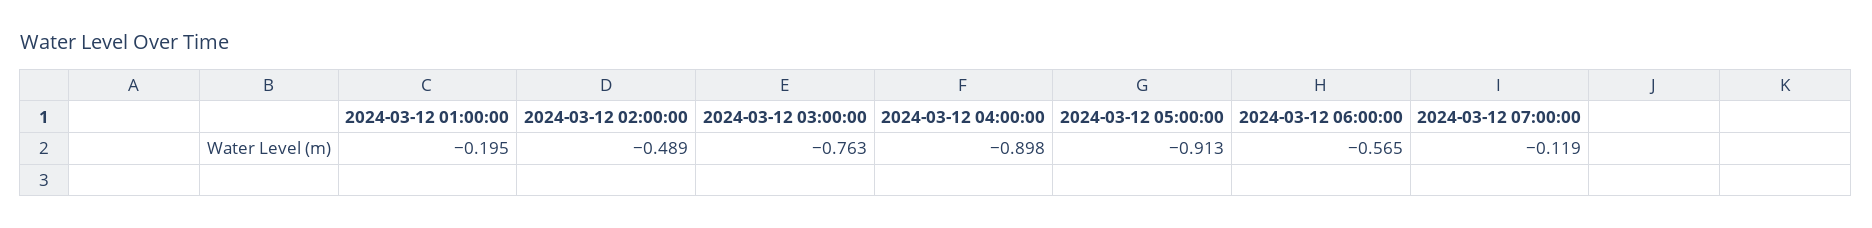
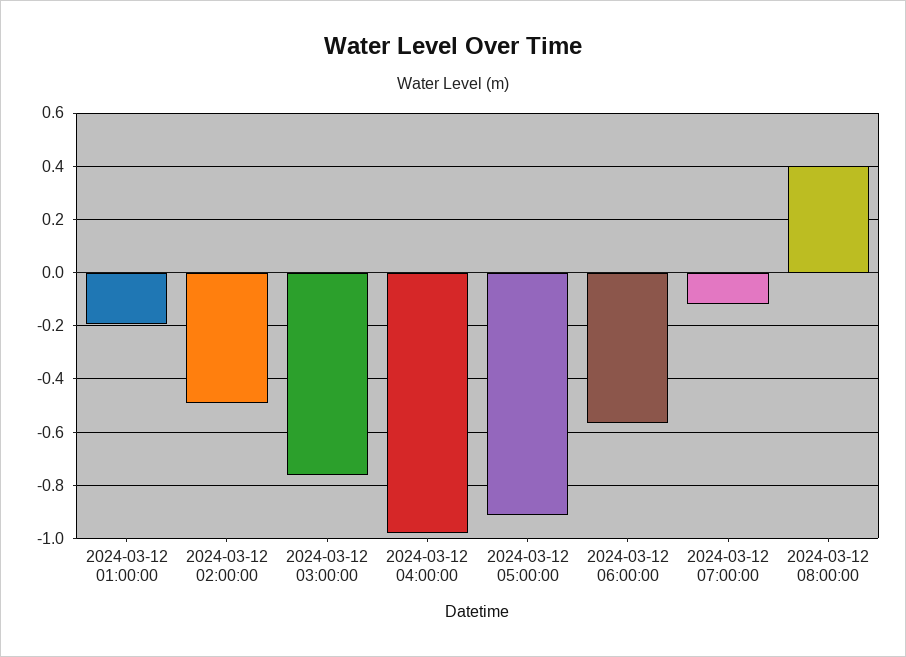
2024-03-12 04:00:00: -0.898 -> -0.975
2024-03-12 08:00:00: none -> 0.4

